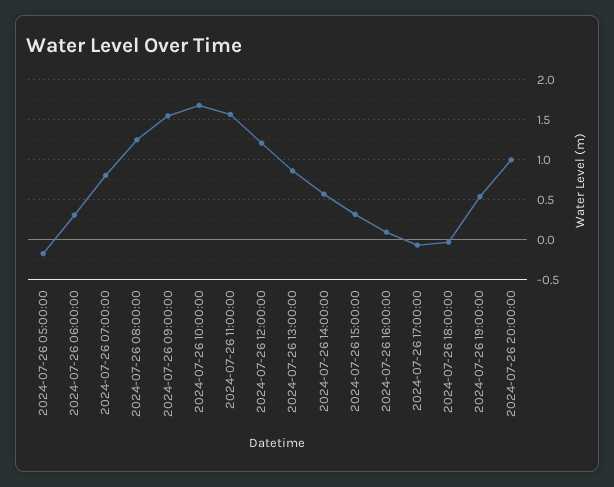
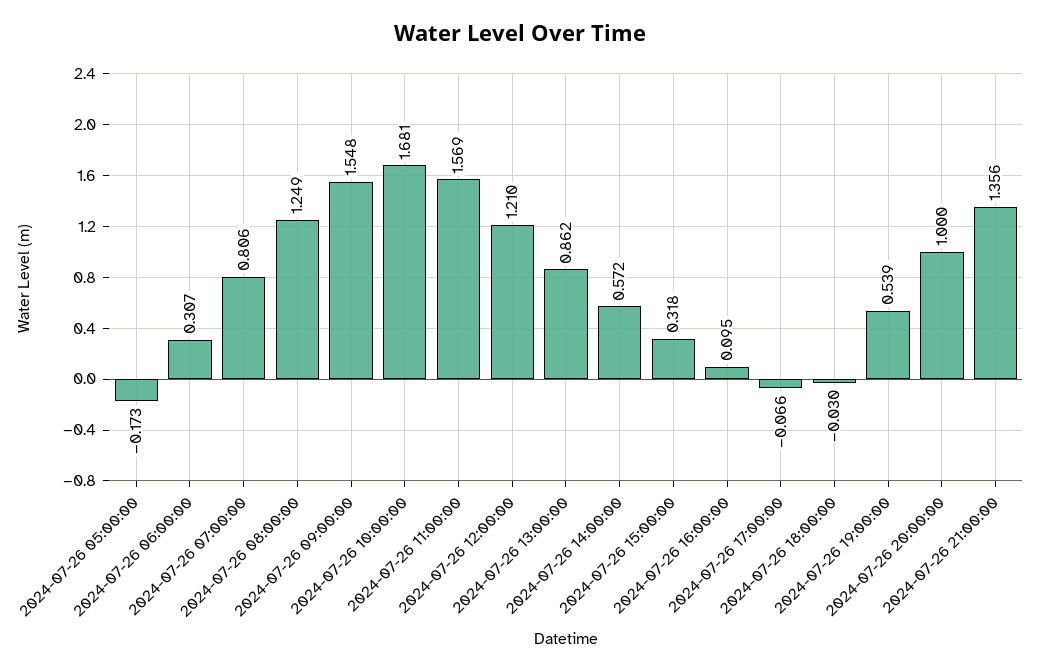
2024-07-26 21:00:00: none -> 1.356

